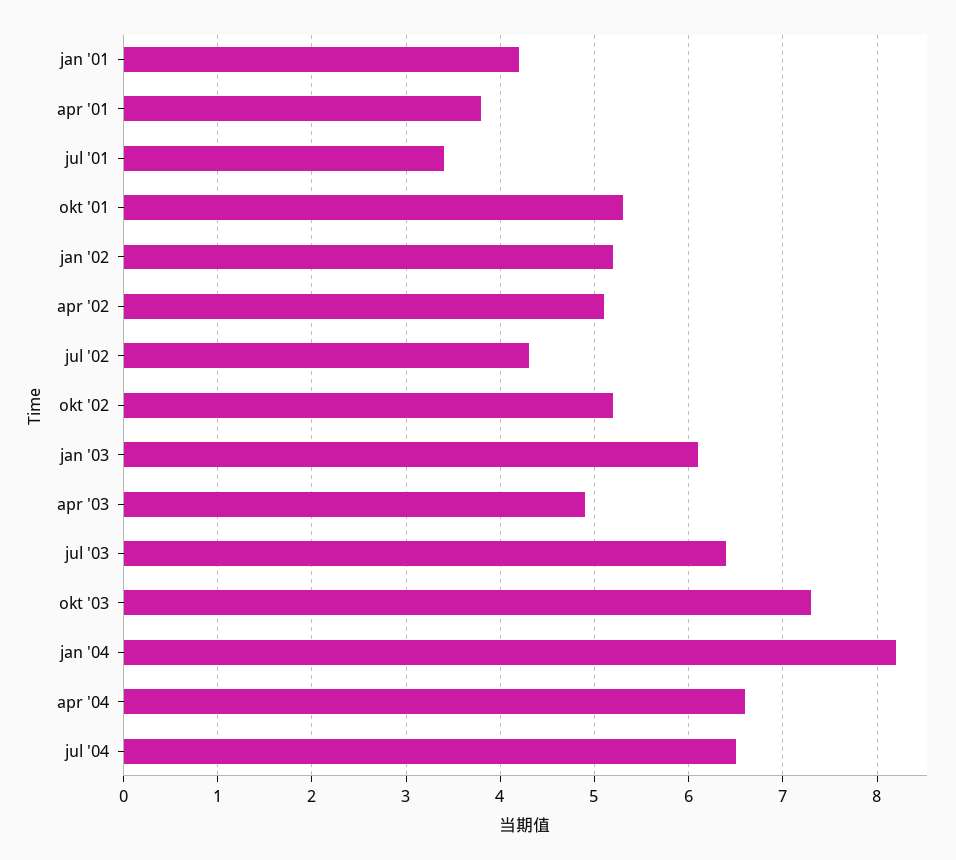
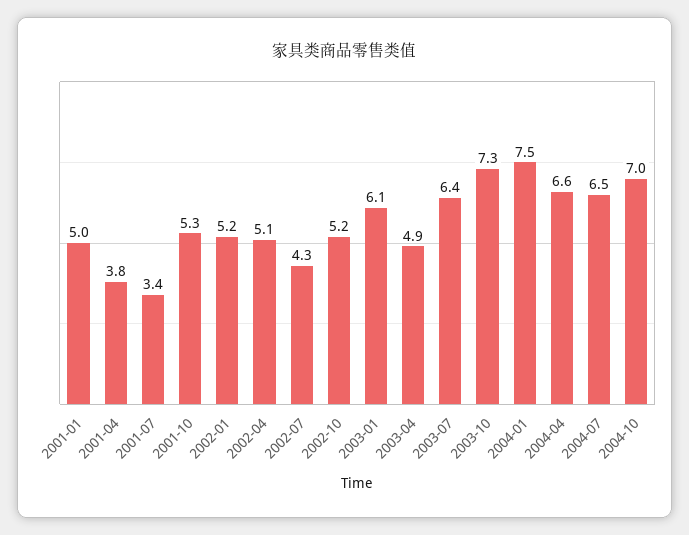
jan '01: 4.2 -> 5
jan '04: 8.2 -> 7.5
2004-10: none -> 7

